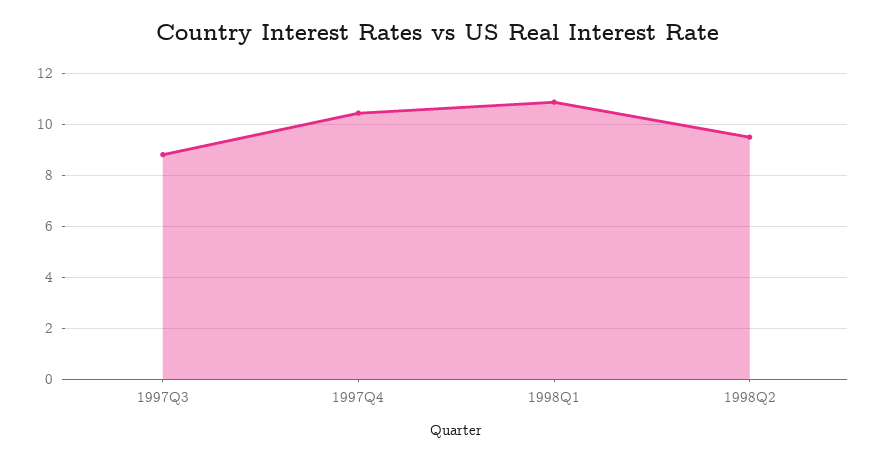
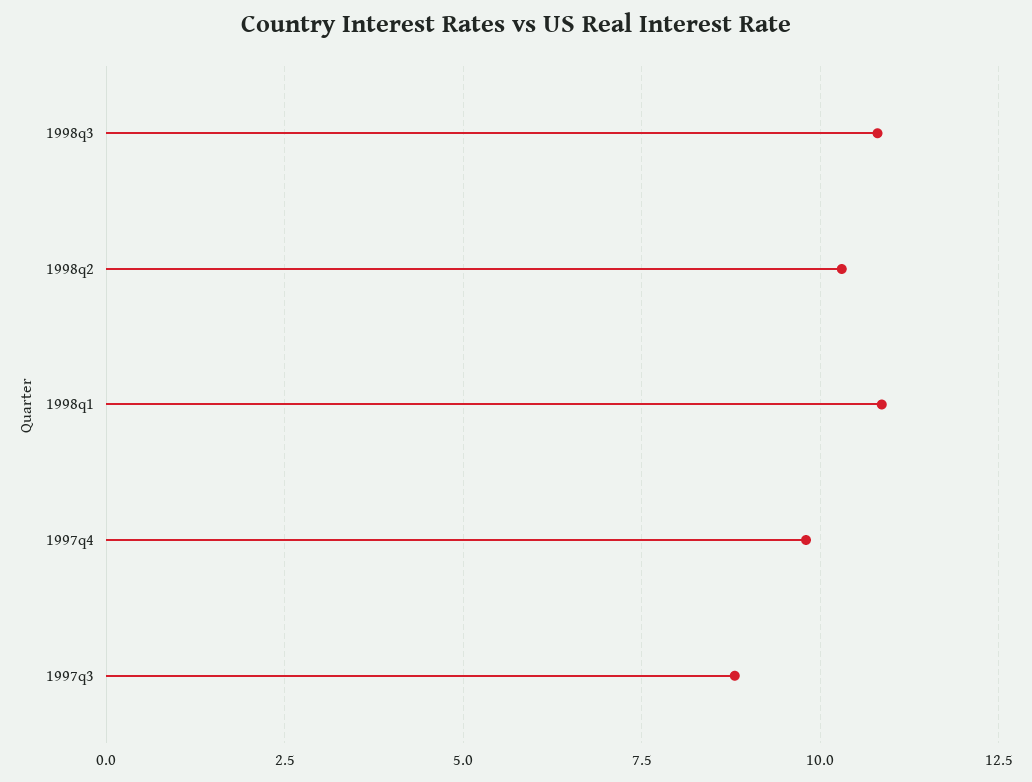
1997Q4: 10.5 -> 9.75
1998Q2: 9.5 -> 10.25
1998q3: none -> 10.75

